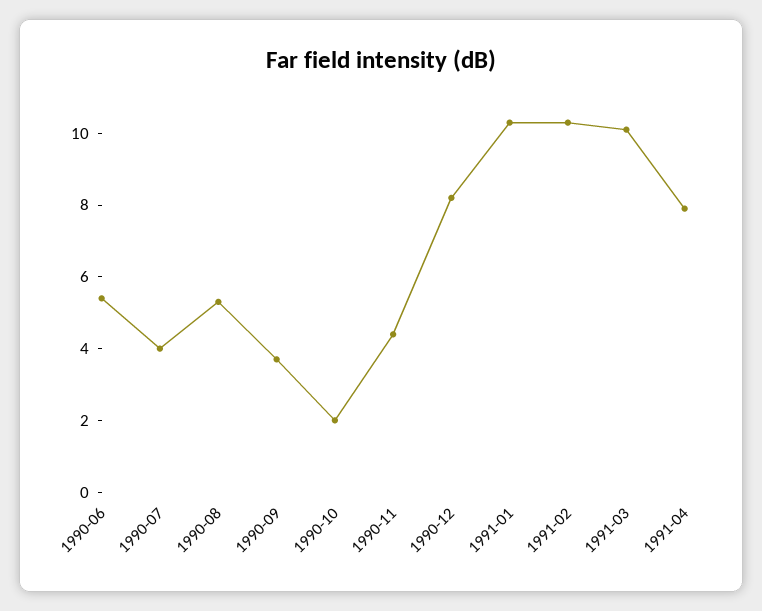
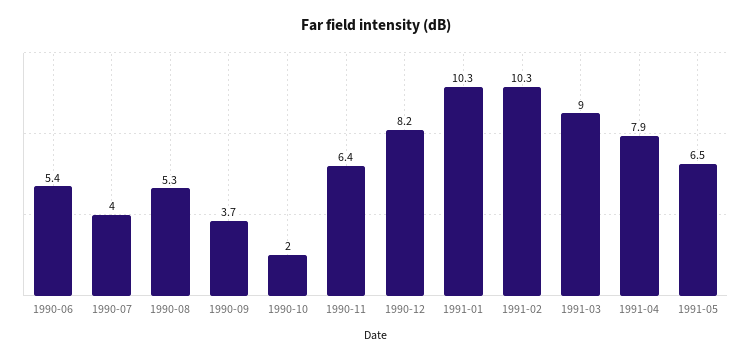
1990-11: 4.5 -> 6.4
1991-03: 10 -> 9
1991-05: none -> 6.5

